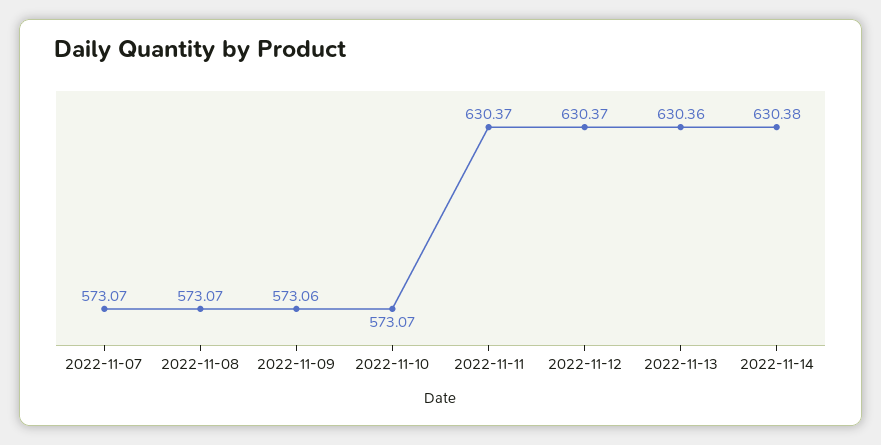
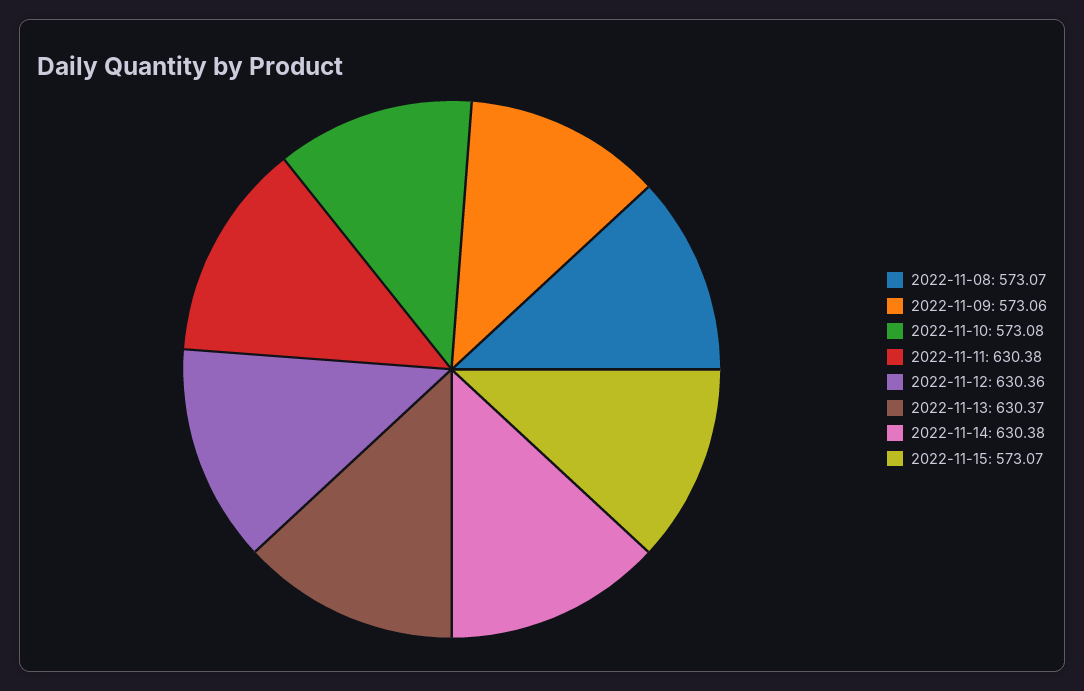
2022-11-07: 573.07 -> none
2022-11-10: 573.07 -> 573.08
2022-11-11: 630.37 -> 630.38
2022-11-12: 630.37 -> 630.36
2022-11-13: 630.36 -> 630.37
2022-11-15: none -> 573.07

